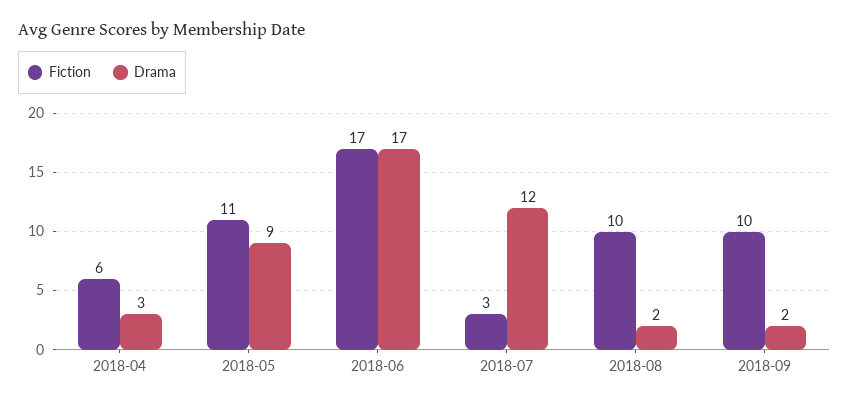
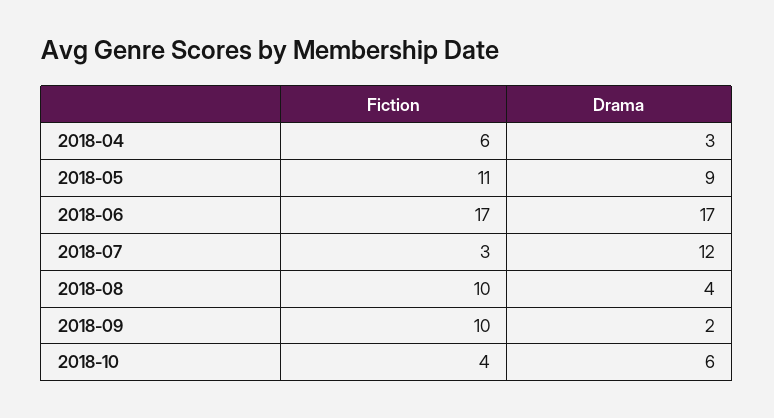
Drama, 2018-08: 2 -> 4
Fiction, 2018-10: none -> 4
Drama, 2018-10: none -> 6

